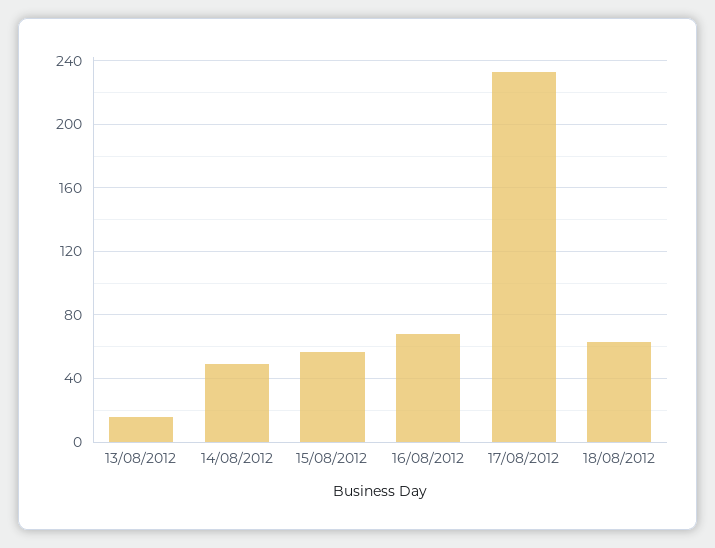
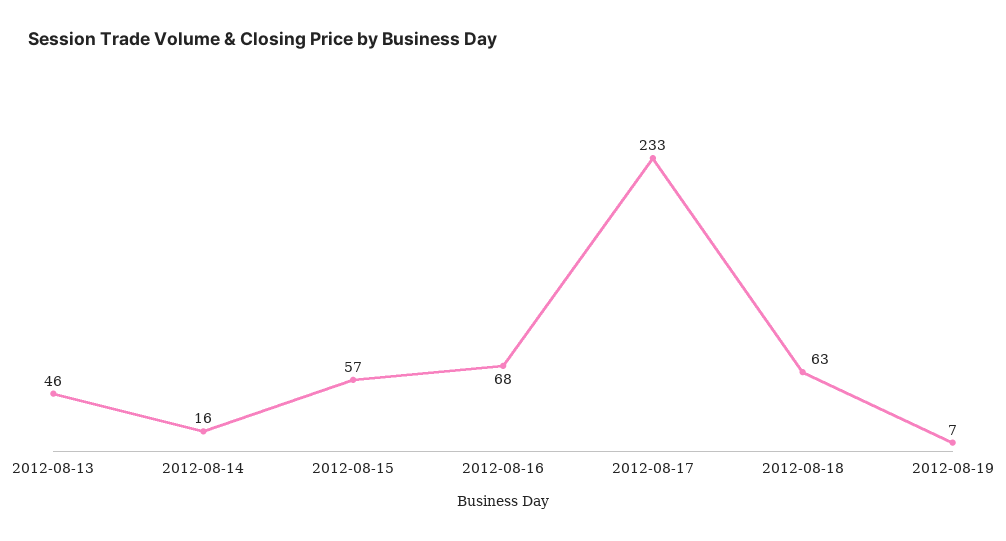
13/08/2012: 15 -> 46
14/08/2012: 50 -> 16
2012-08-19: none -> 7

